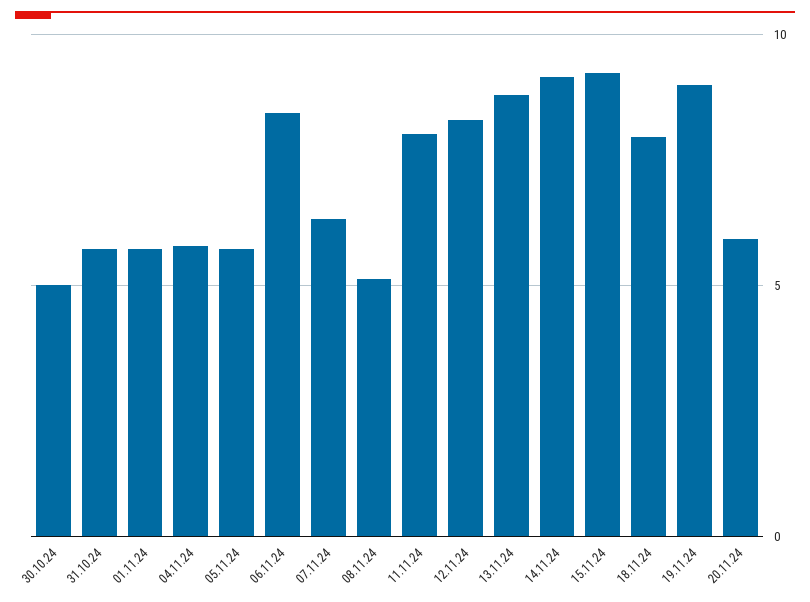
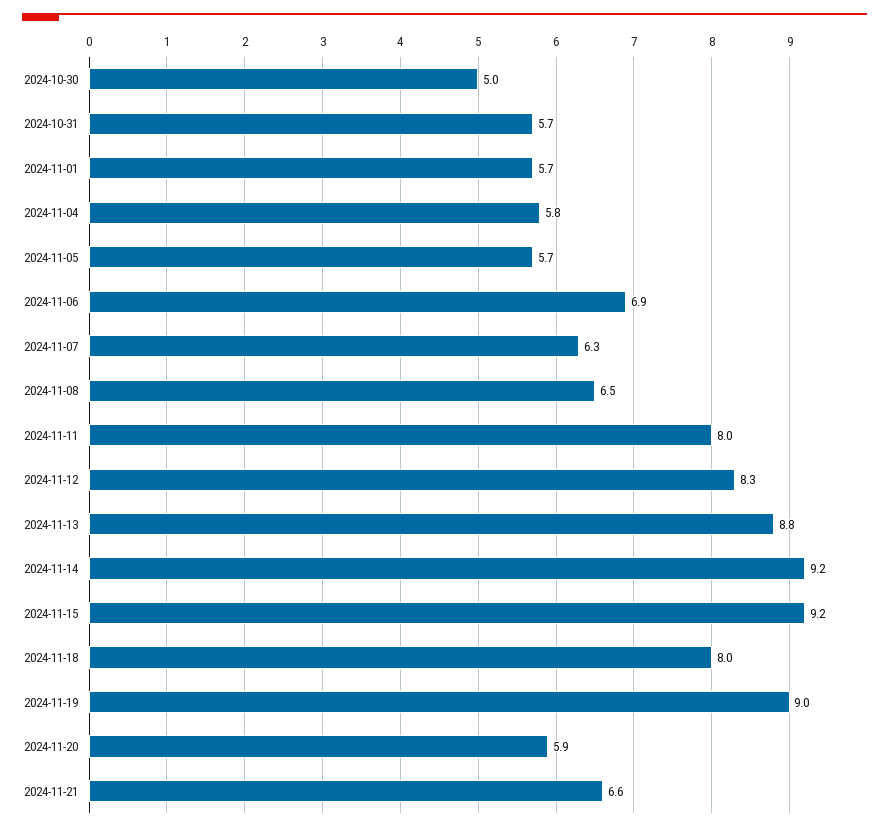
06.11.24: 8.5 -> 6.9
08.11.24: 5 -> 6.5
2024-11-21: none -> 6.6

